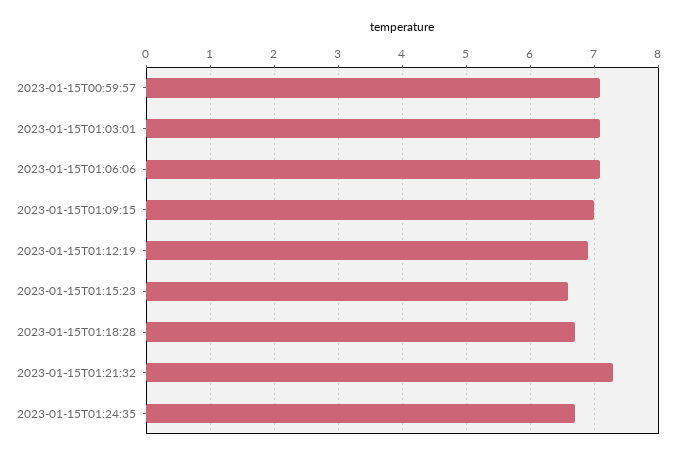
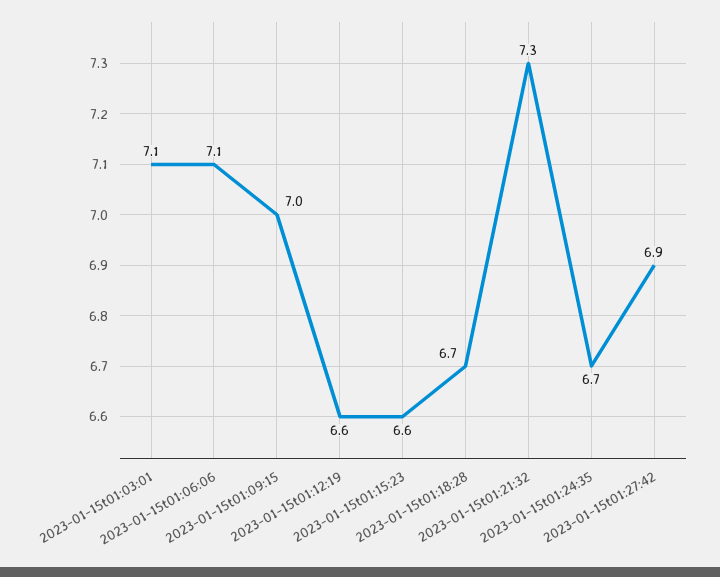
2023-01-15T00:59:57: 7.1 -> none
2023-01-15T01:12:19: 6.9 -> 6.6
2023-01-15t01:27:42: none -> 6.9

